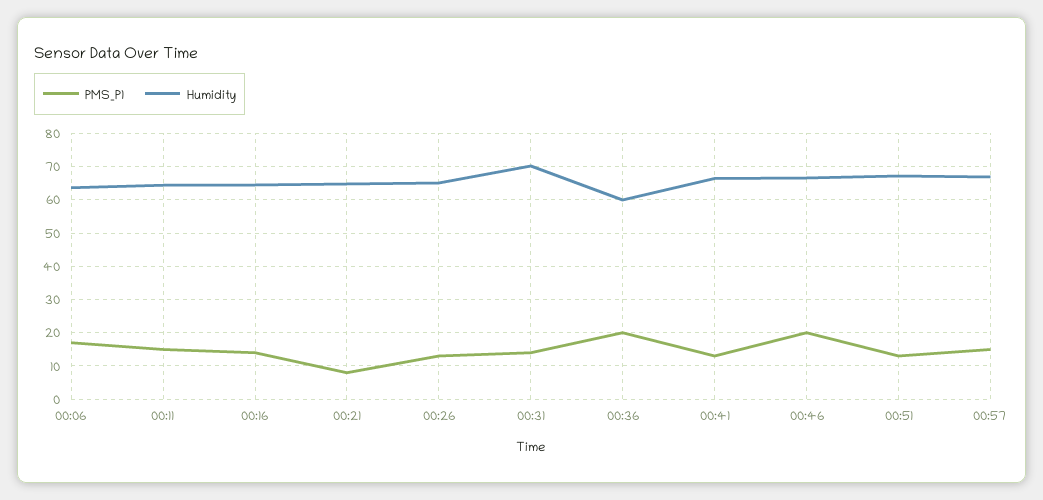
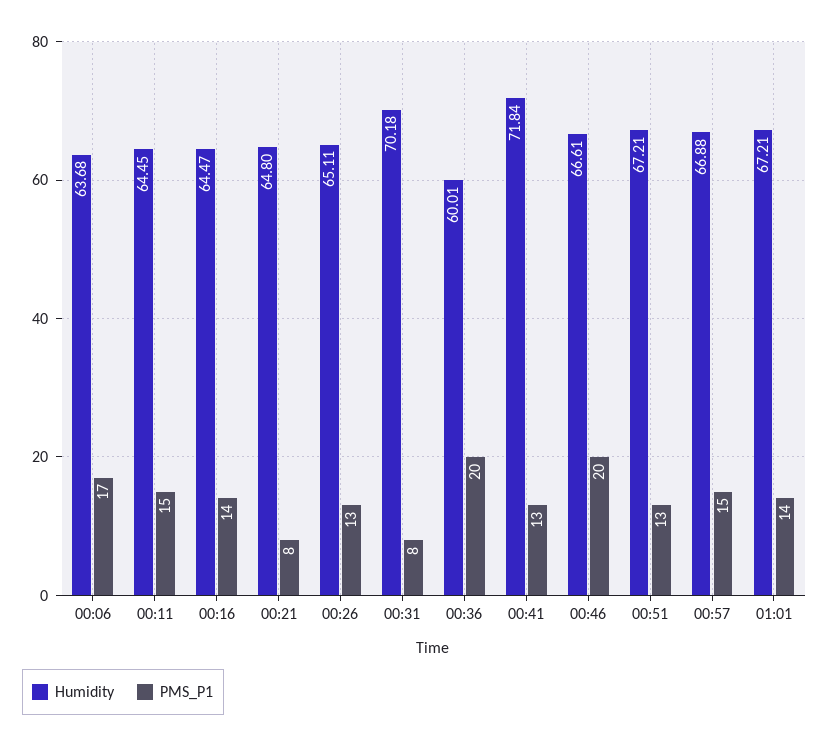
PMS_P1, 00:31: 14 -> 8
Humidity, 00:41: 66 -> 71.84
Humidity, 01:01: none -> 67.21
PMS_P1, 01:01: none -> 14

